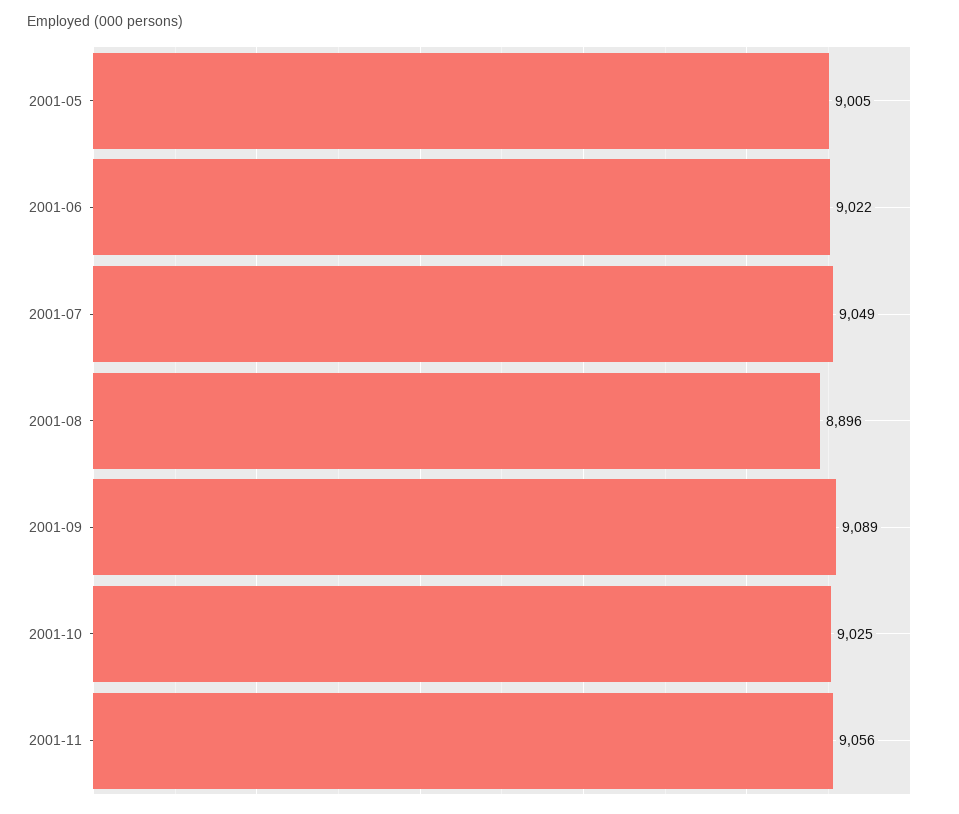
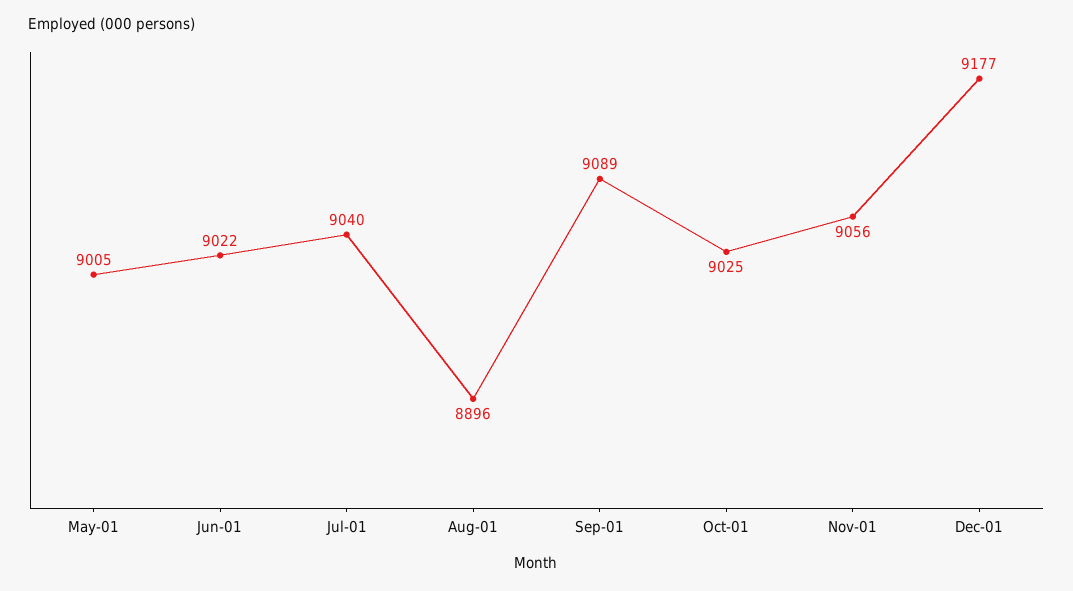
2001-07: 9049 -> 9040
Dec-01: none -> 9177

